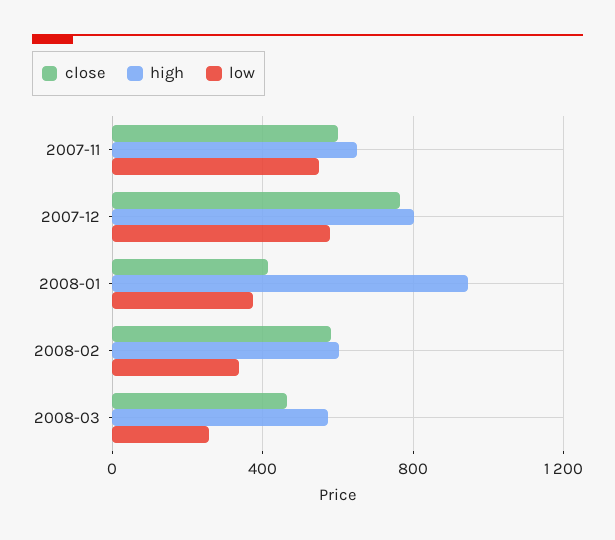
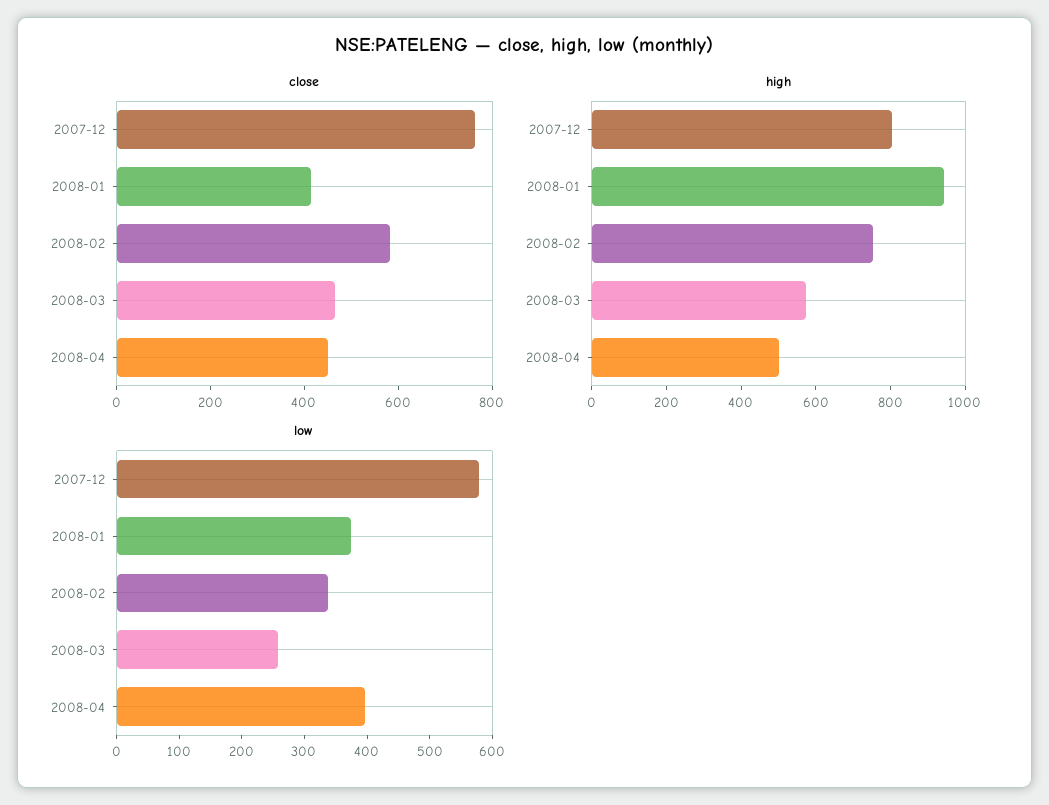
close, 2007-11: 600 -> none
high, 2007-11: 650 -> none
low, 2007-11: 550 -> none
high, 2008-02: 600 -> 750
close, 2008-04: none -> 450
high, 2008-04: none -> 500
low, 2008-04: none -> 400

